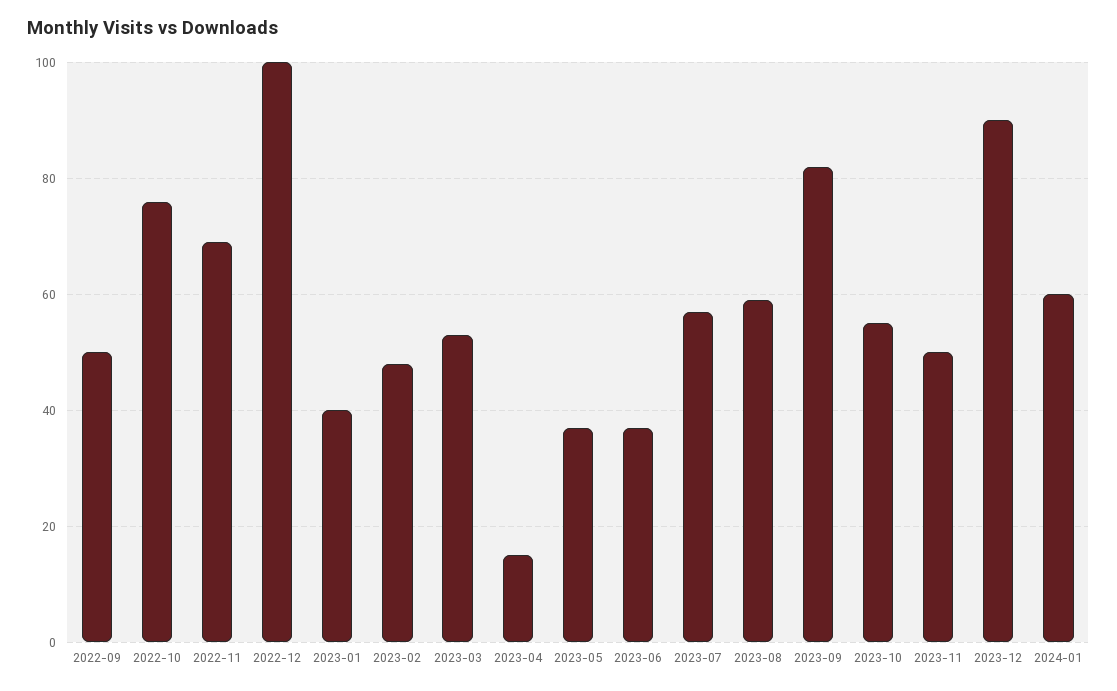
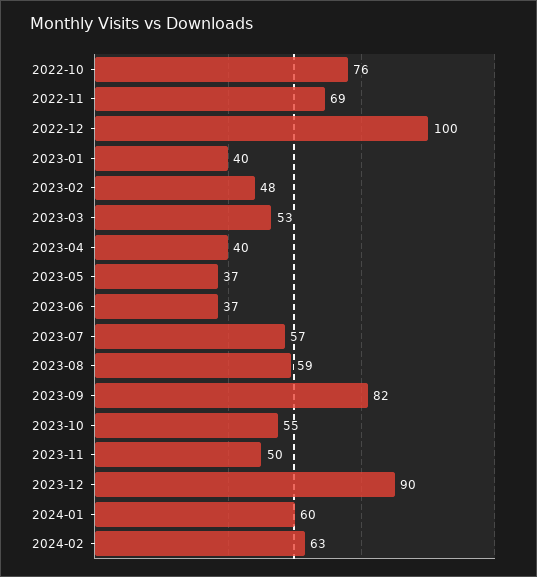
2022-09: 50 -> none
2023-04: 15 -> 40
2024-02: none -> 63

